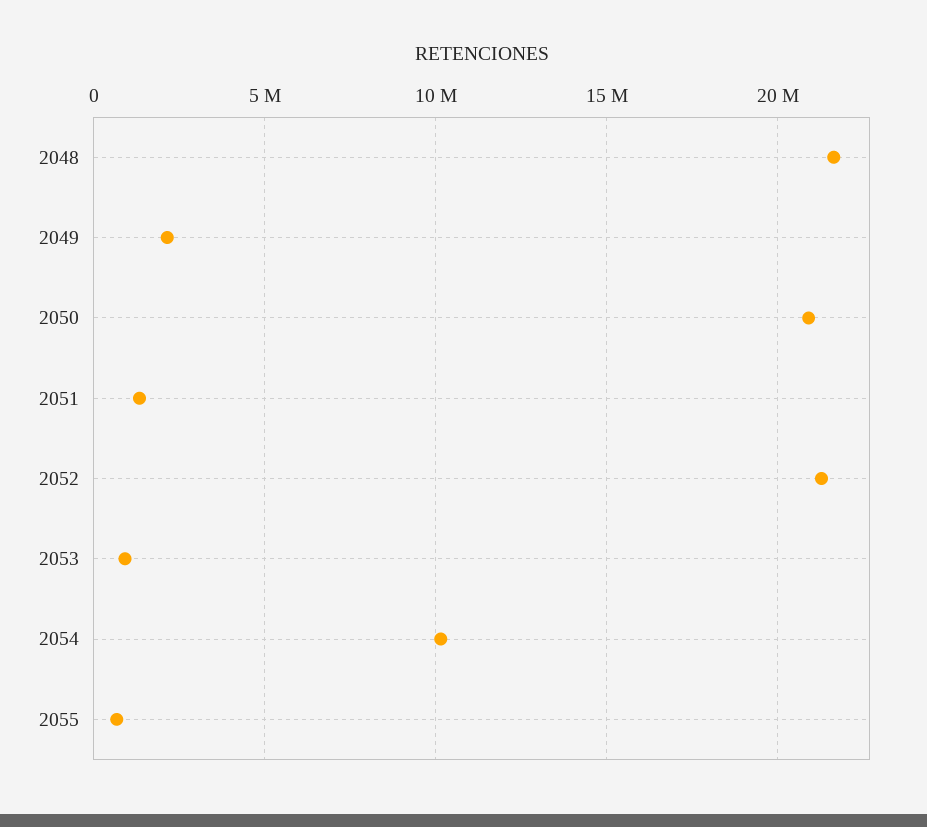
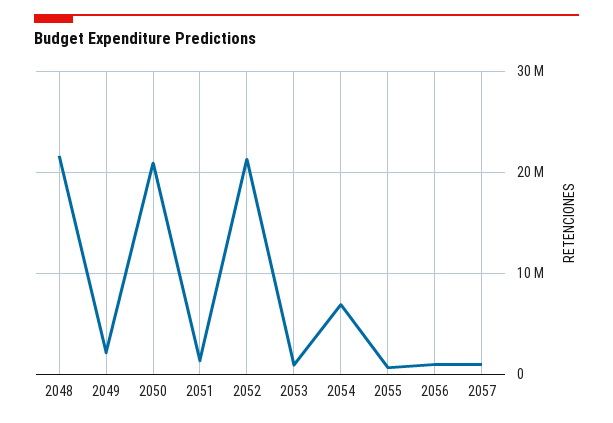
2054: 10000000 -> 7000000
2056: none -> 1000000
2057: none -> 1000000

